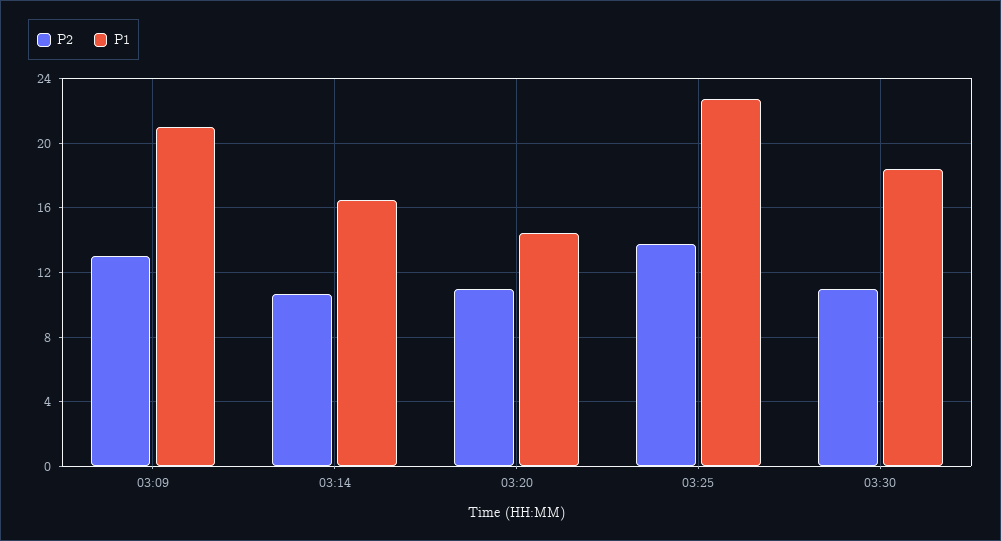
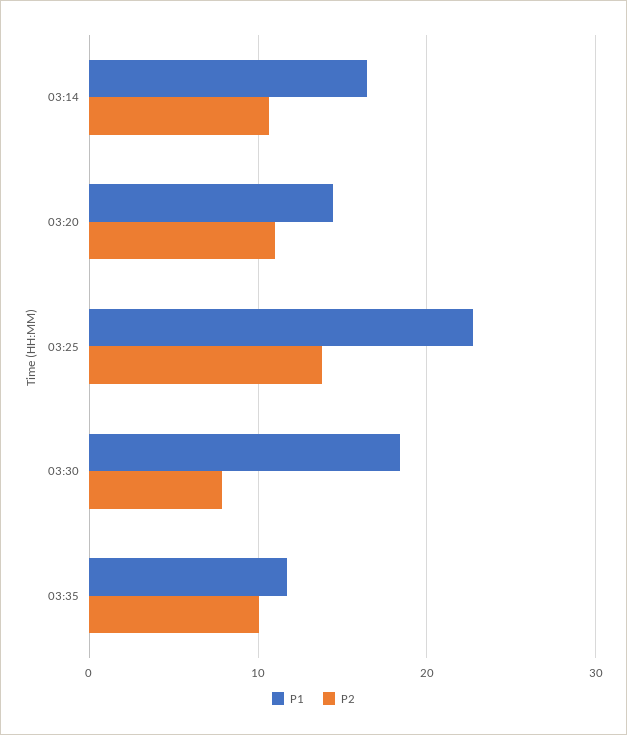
P2, 03:09: 13 -> none
P1, 03:09: 21 -> none
P2, 03:30: 11 -> 8
P1, 03:35: none -> 12
P2, 03:35: none -> 10

